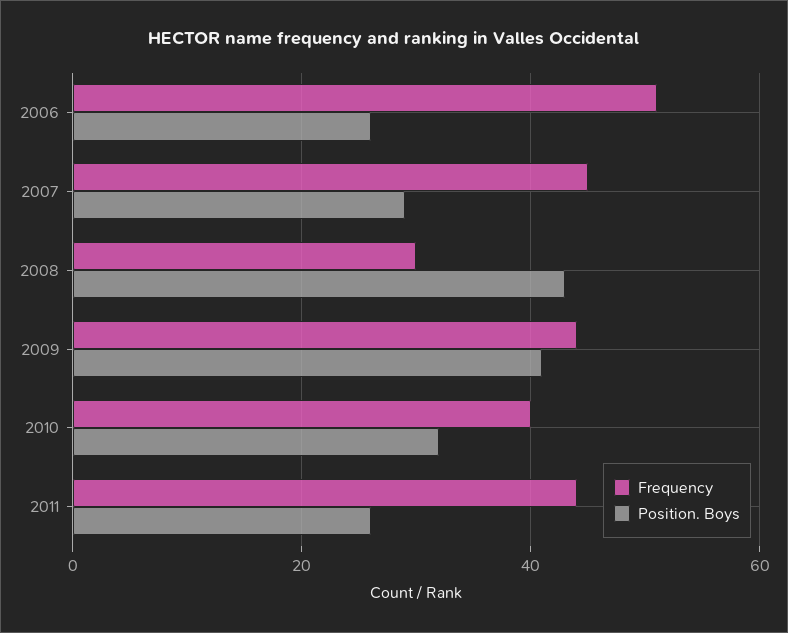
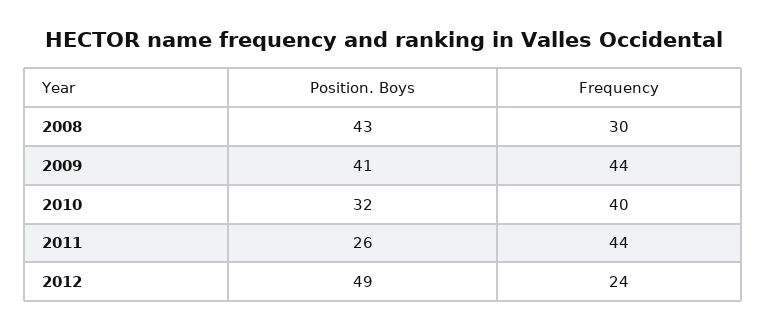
Frequency, 2006: 50 -> none
Position. Boys, 2006: 25 -> none
Frequency, 2007: 45 -> none
Position. Boys, 2007: 30 -> none
Position. Boys, 2012: none -> 49
Frequency, 2012: none -> 24

